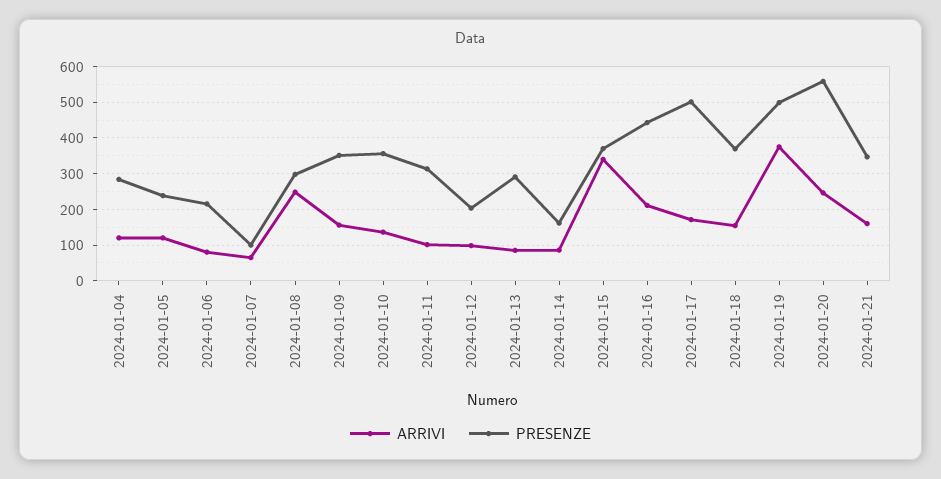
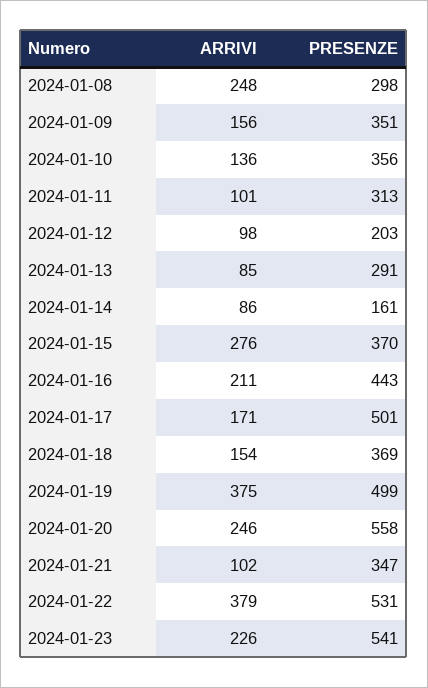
ARRIVI, 2024-01-04: 120 -> none
PRESENZE, 2024-01-04: 280 -> none
ARRIVI, 2024-01-05: 120 -> none
PRESENZE, 2024-01-05: 240 -> none
ARRIVI, 2024-01-06: 80 -> none
PRESENZE, 2024-01-06: 220 -> none
ARRIVI, 2024-01-07: 60 -> none
PRESENZE, 2024-01-07: 100 -> none
ARRIVI, 2024-01-15: 340 -> 276
ARRIVI, 2024-01-21: 160 -> 102
ARRIVI, 2024-01-22: none -> 379
PRESENZE, 2024-01-22: none -> 531
ARRIVI, 2024-01-23: none -> 226
PRESENZE, 2024-01-23: none -> 541

